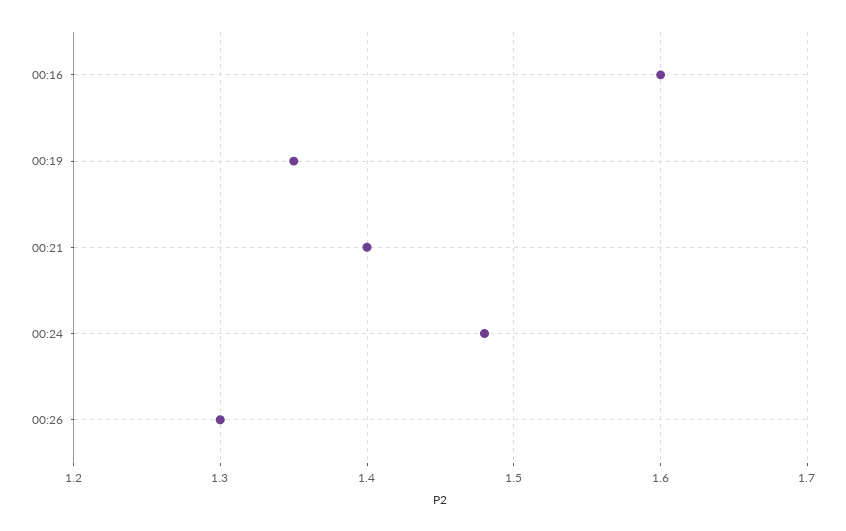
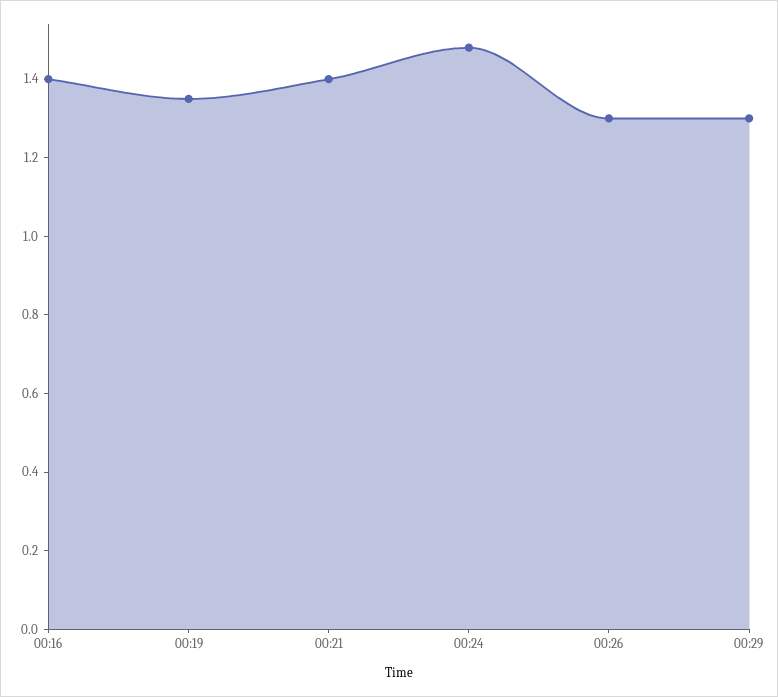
00:16: 1.6 -> 1.4
00:29: none -> 1.3

